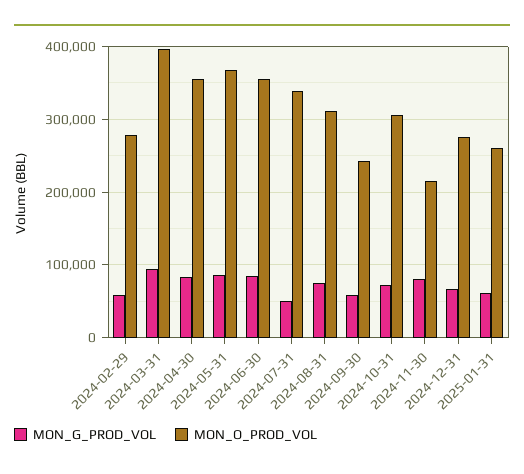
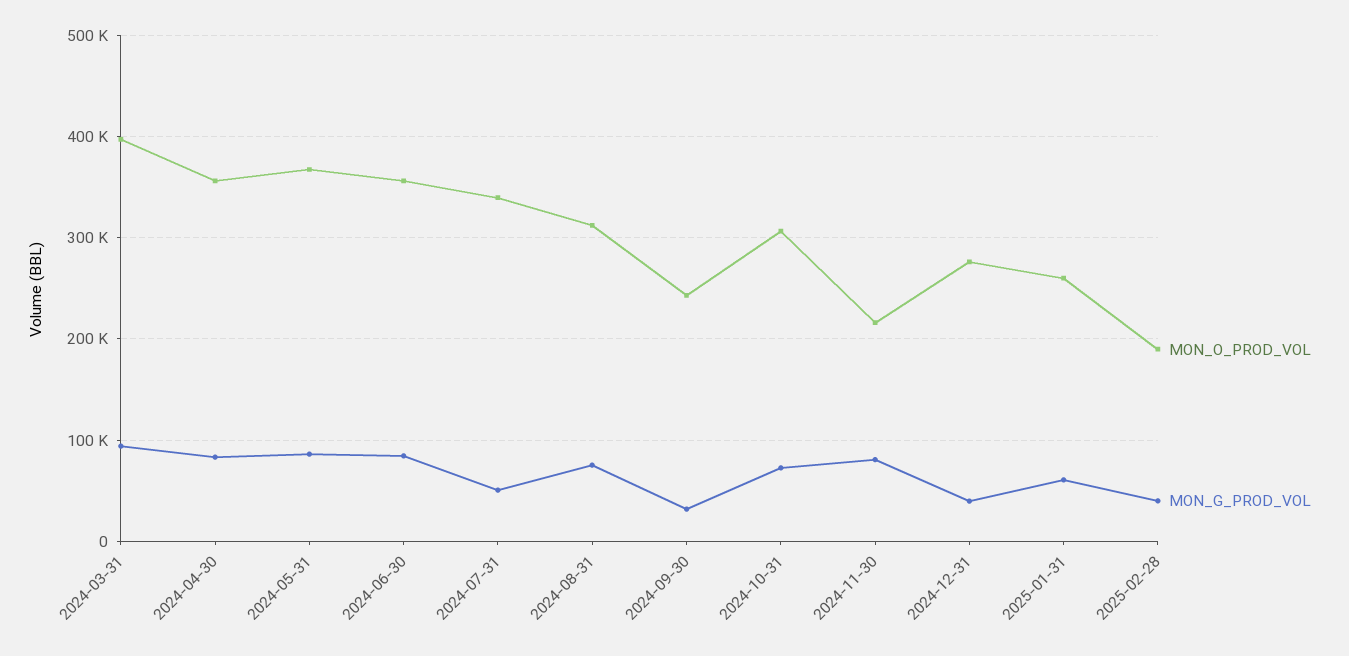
MON_G_PROD_VOL, 2024-02-29: 60000 -> none
MON_O_PROD_VOL, 2024-02-29: 280000 -> none
MON_G_PROD_VOL, 2024-09-30: 60000 -> 30000
MON_G_PROD_VOL, 2024-12-31: 70000 -> 40000
MON_O_PROD_VOL, 2025-02-28: none -> 190000
MON_G_PROD_VOL, 2025-02-28: none -> 40000

